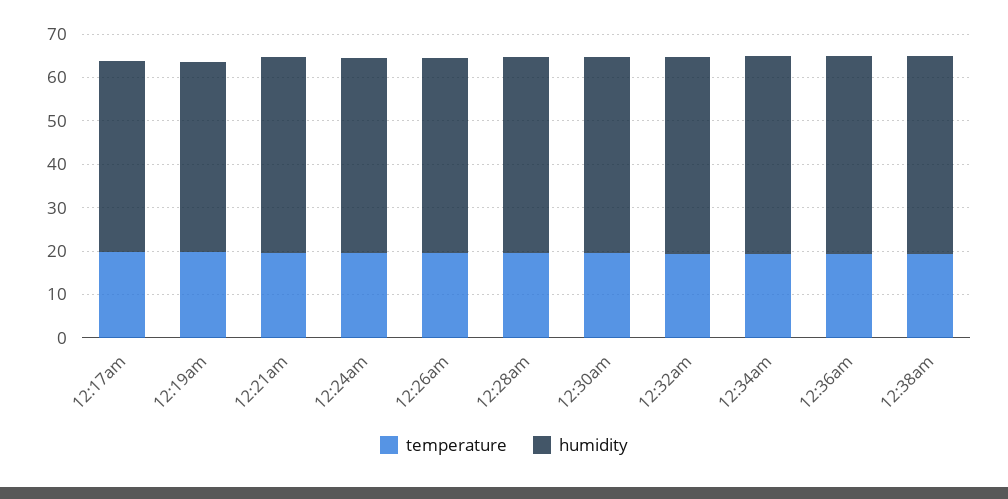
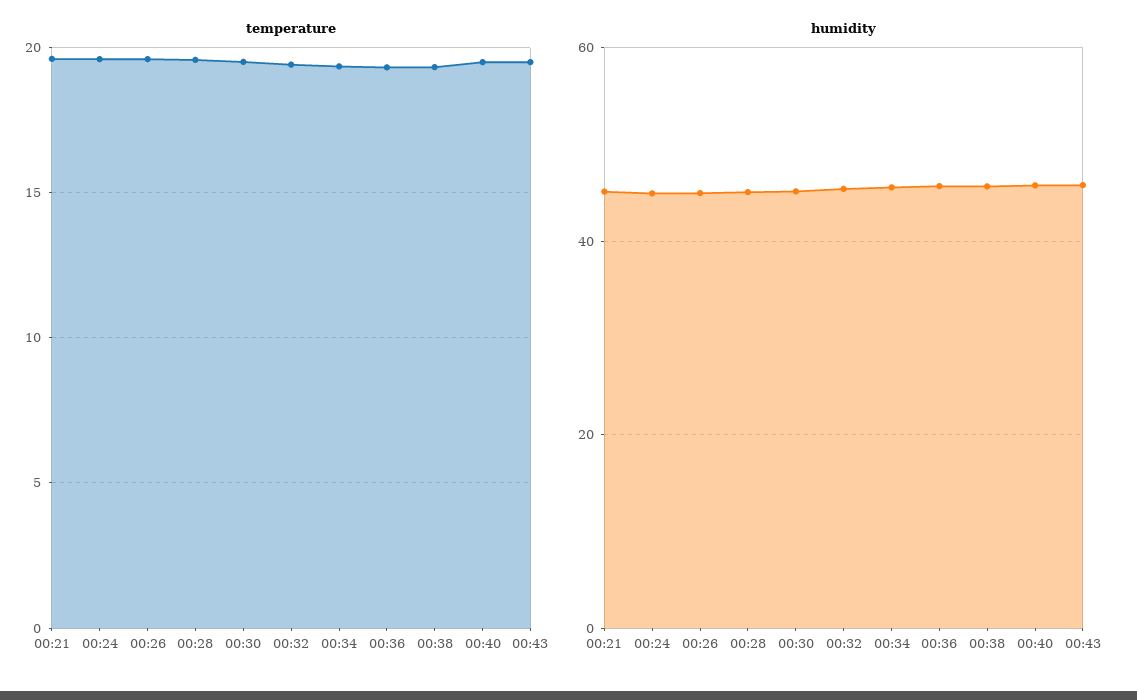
temperature, 12:17am: 20 -> none
humidity, 12:17am: 44 -> none
temperature, 12:19am: 20 -> none
humidity, 12:19am: 44 -> none
temperature, 00:40: none -> 19.5
temperature, 00:43: none -> 19.5
humidity, 00:40: none -> 46
humidity, 00:43: none -> 46

